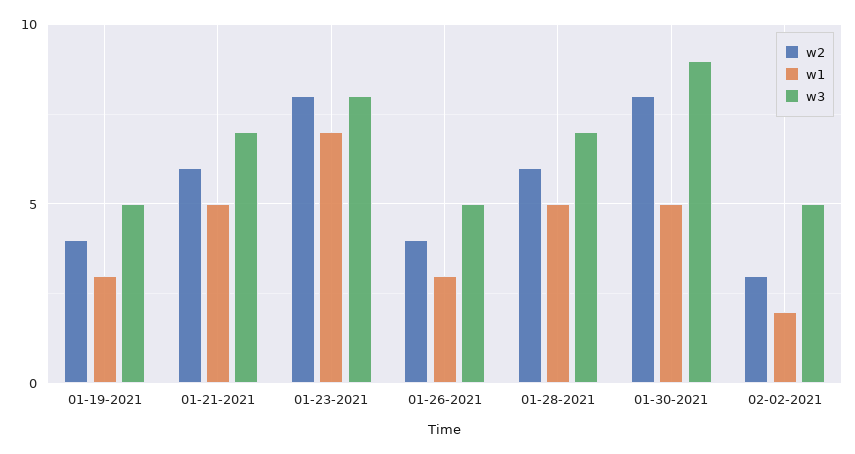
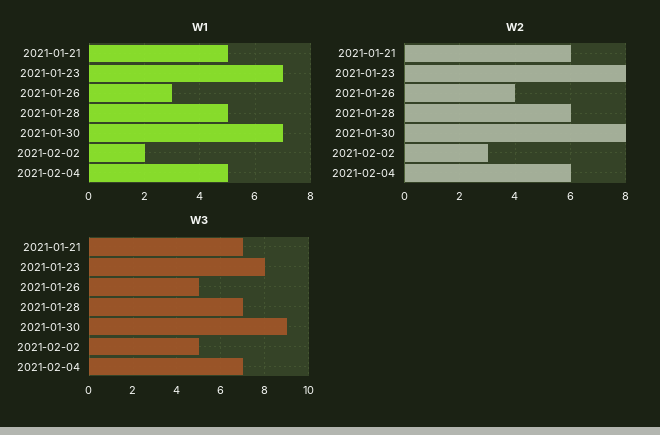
w2, 01-19-2021: 4 -> none
w1, 01-19-2021: 3 -> none
w3, 01-19-2021: 5 -> none
w1, 01-30-2021: 5 -> 7
w1, 2021-02-04: none -> 5
w2, 2021-02-04: none -> 6
w3, 2021-02-04: none -> 7

